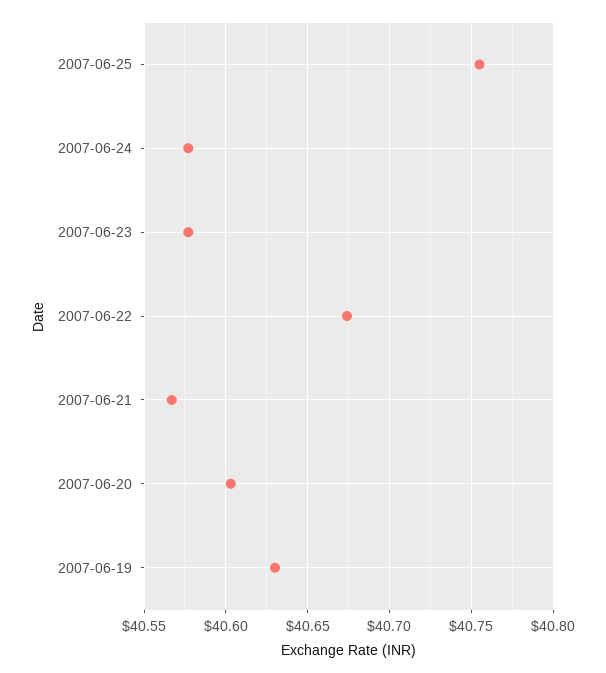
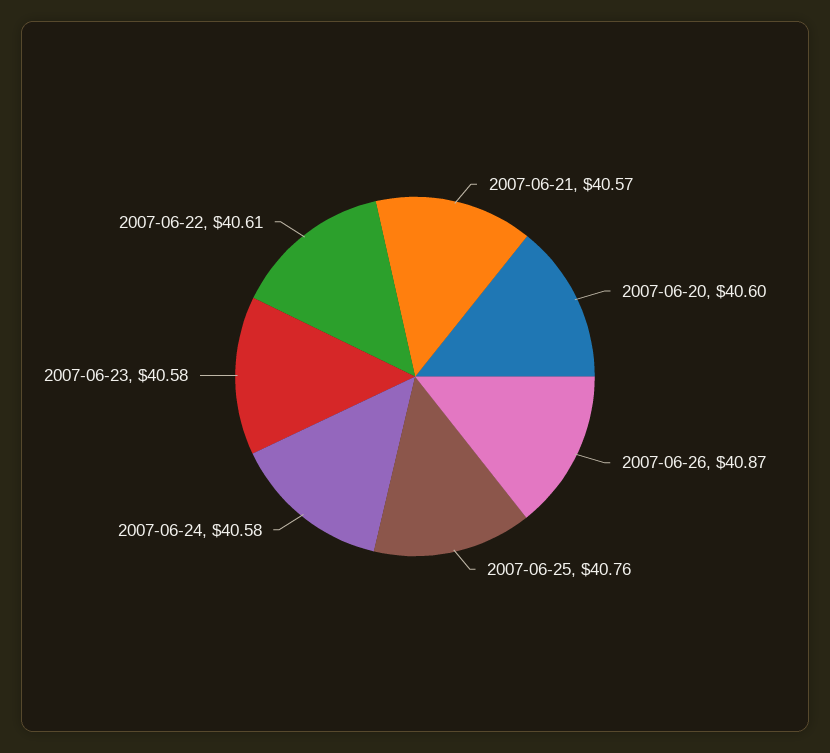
2007-06-22: 40.675 -> 40.61
2007-06-19: 40.63 -> none
2007-06-26: none -> 40.87

